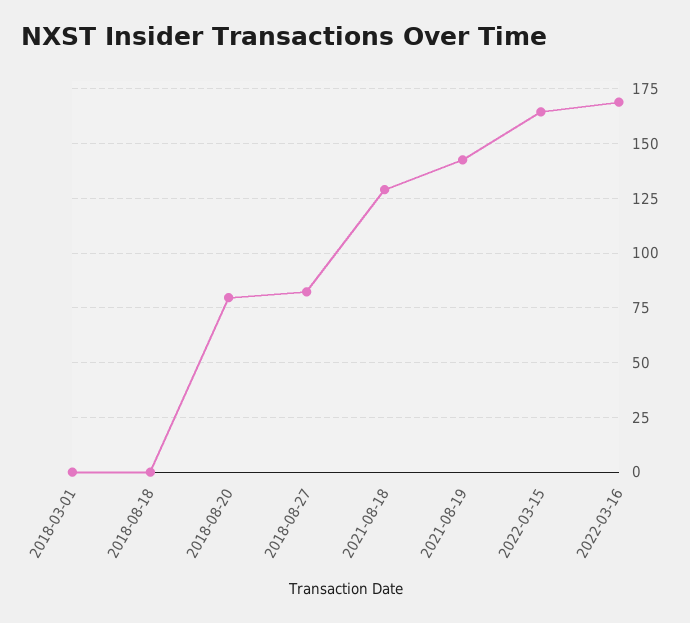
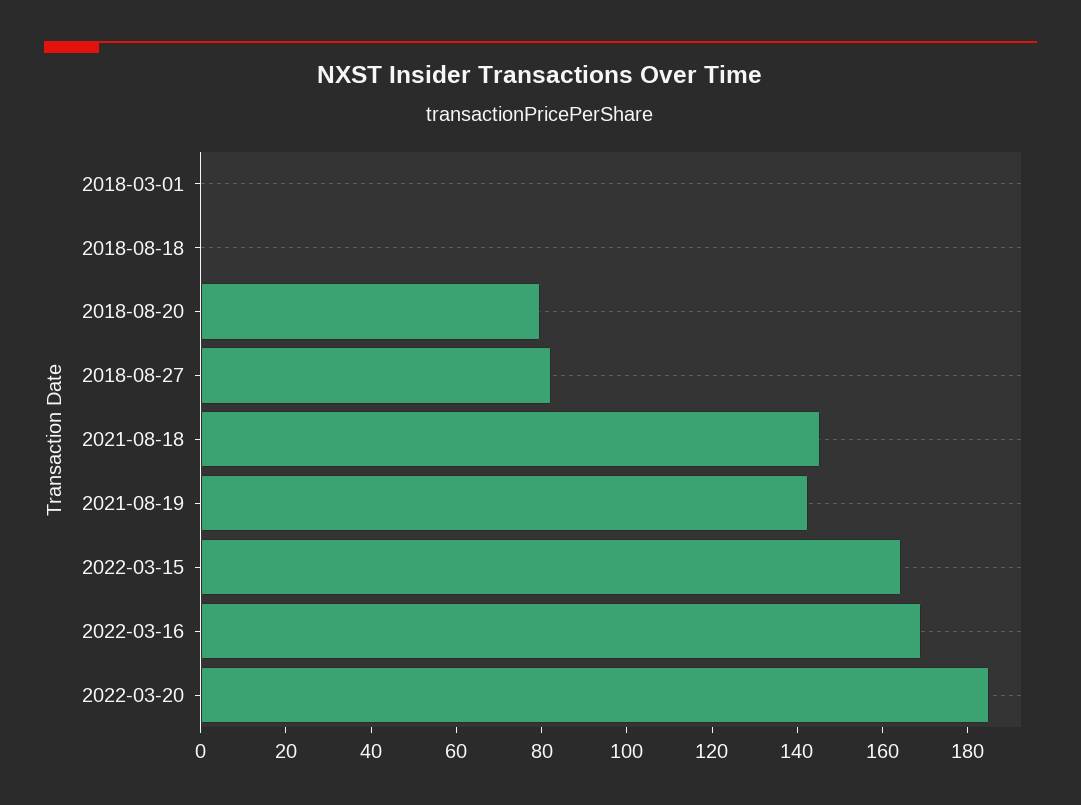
2021-08-18: 130 -> 145
2022-03-20: none -> 185

